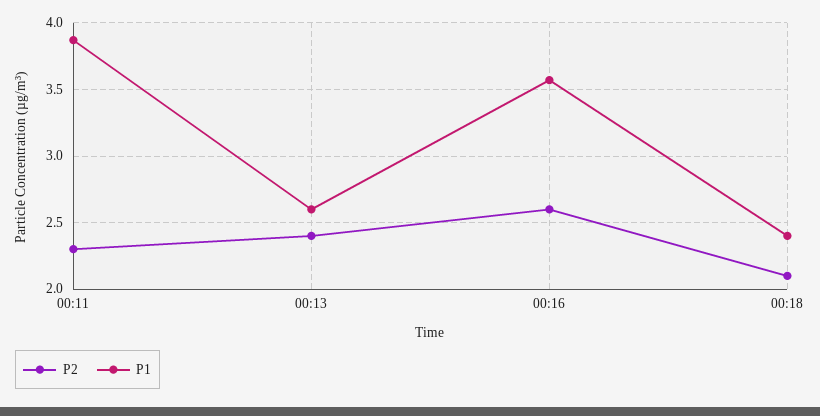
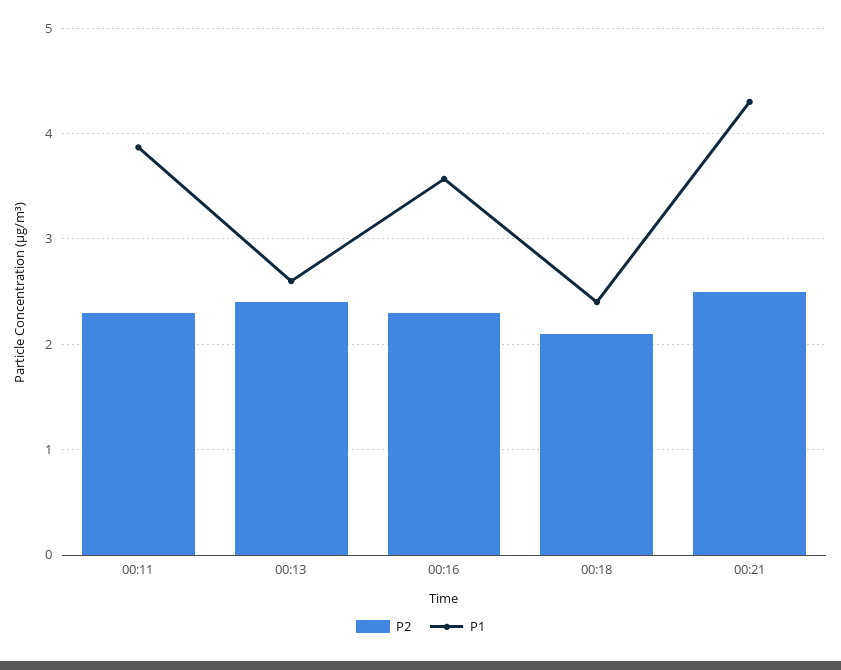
P2, 00:16: 2.6 -> 2.3
P2, 00:21: none -> 2.5
P1, 00:21: none -> 4.3

